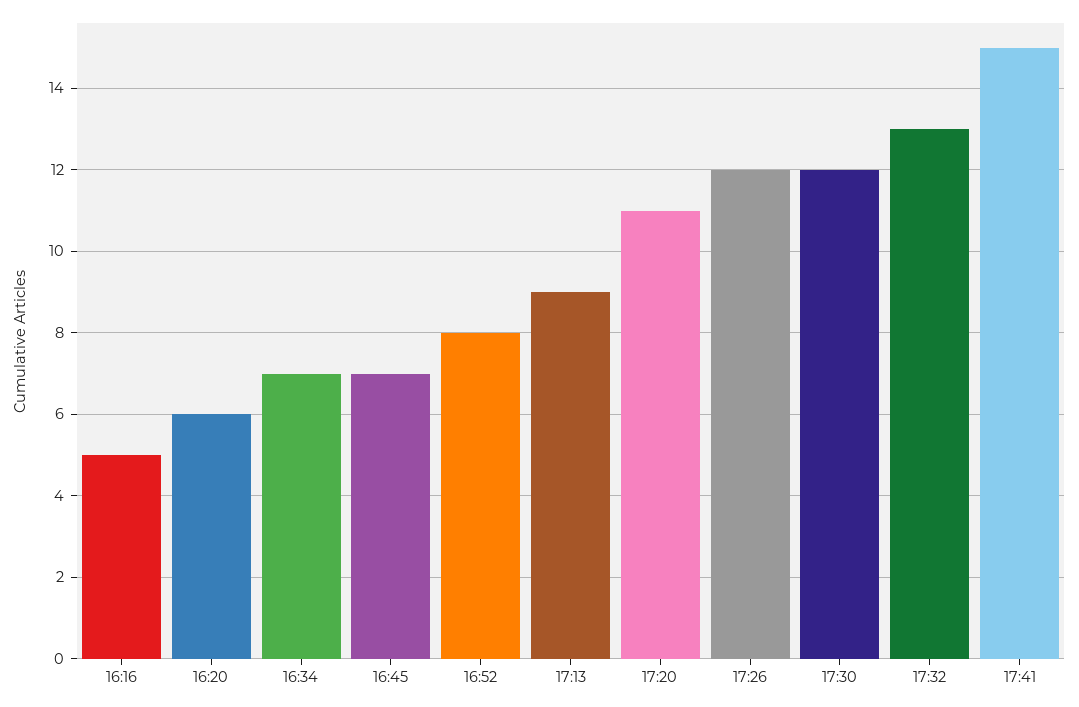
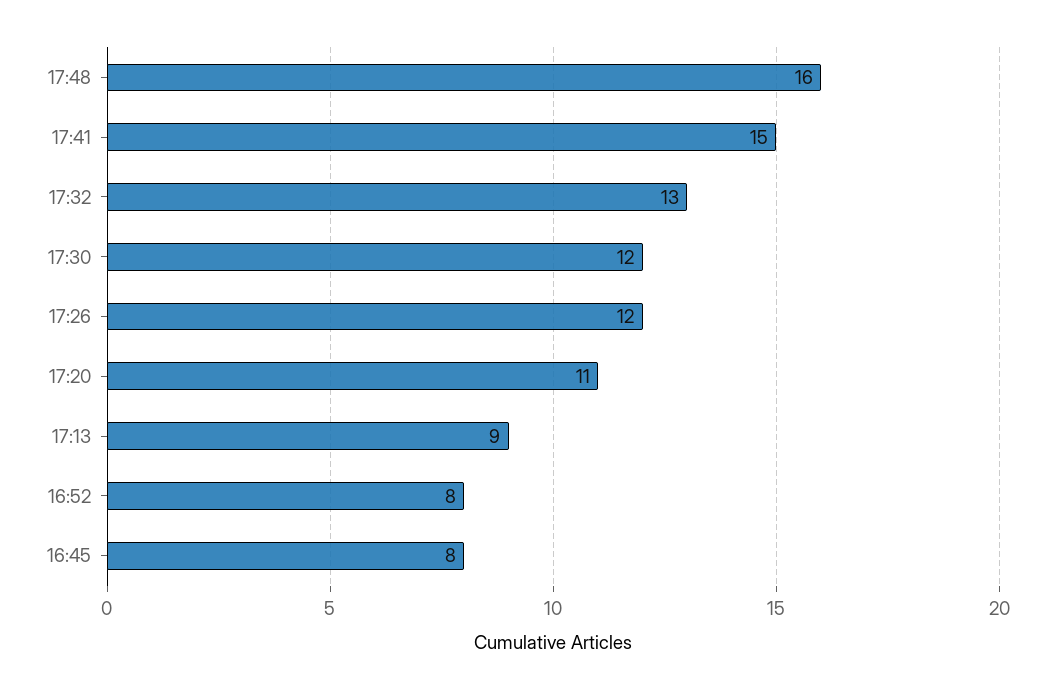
16:16: 5 -> none
16:20: 6 -> none
16:34: 7 -> none
16:45: 7 -> 8
17:48: none -> 16

